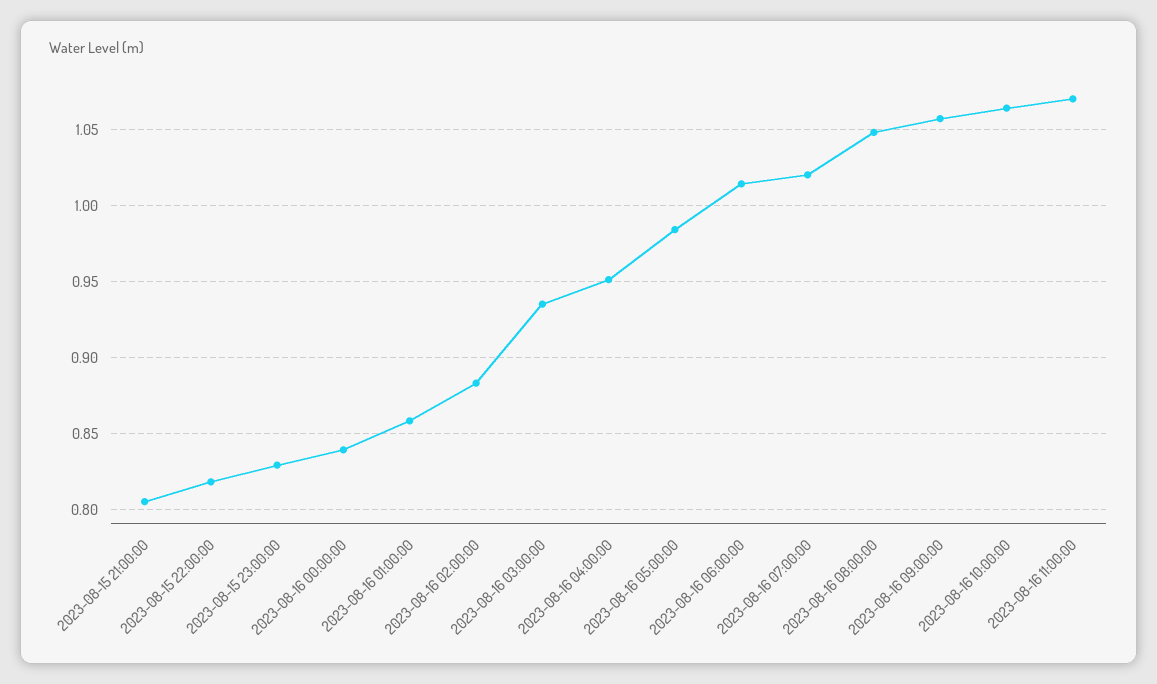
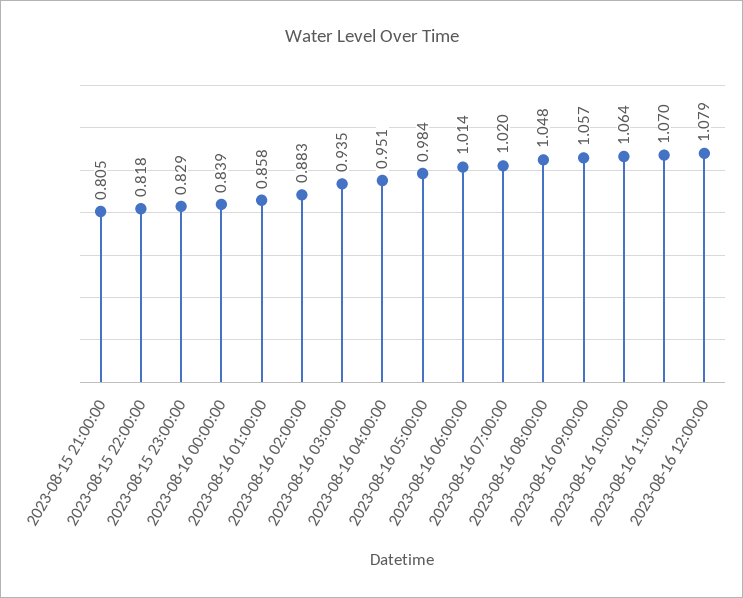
2023-08-16 12:00:00: none -> 1.079

